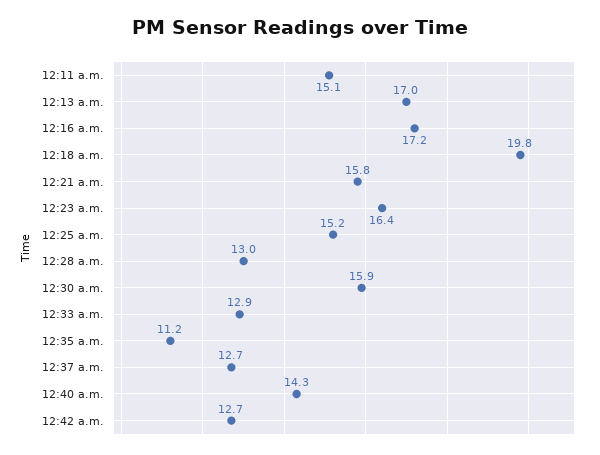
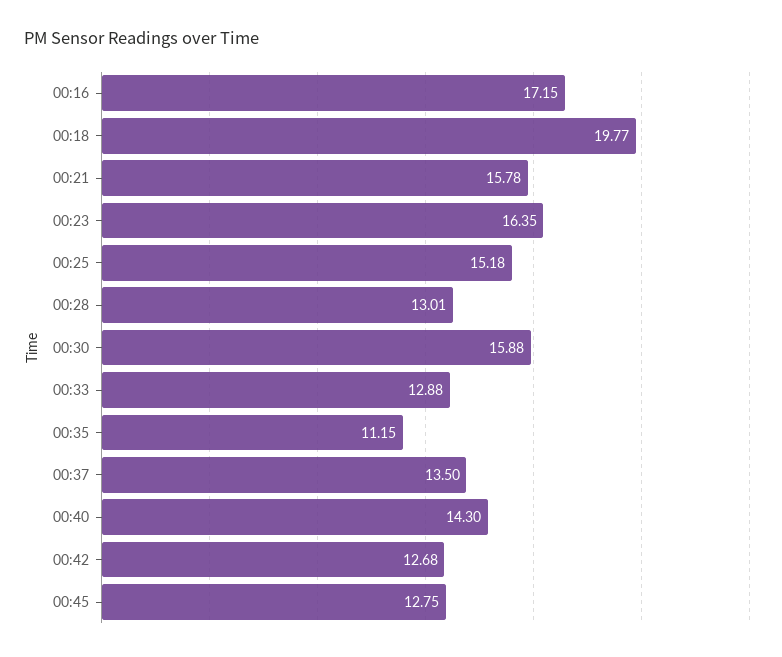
12:11 a.m.: 15.1 -> none
12:13 a.m.: 17 -> none
12:37 a.m.: 12.7 -> 13.5
00:45: none -> 12.75

